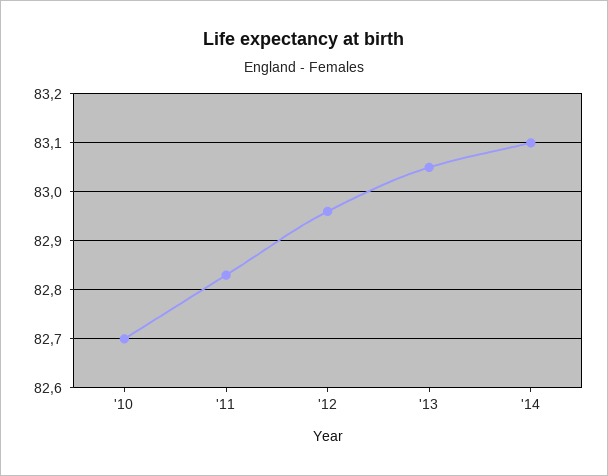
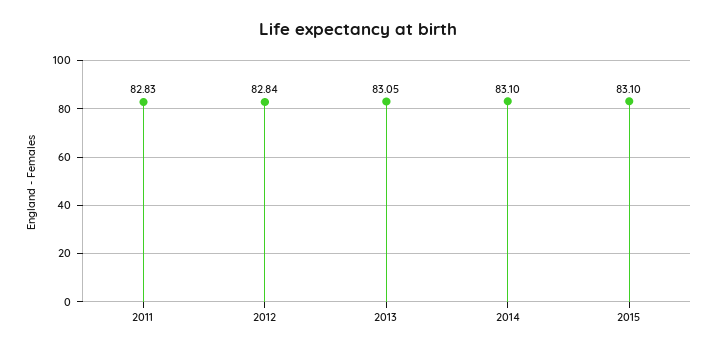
'10: 82.7 -> none
'12: 82.95 -> 82.84
2015: none -> 83.1

